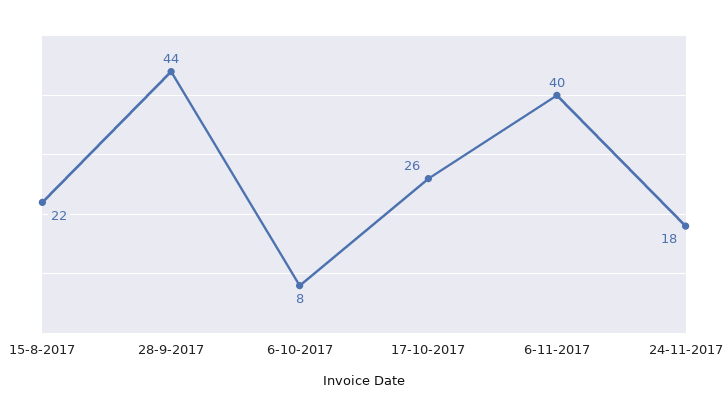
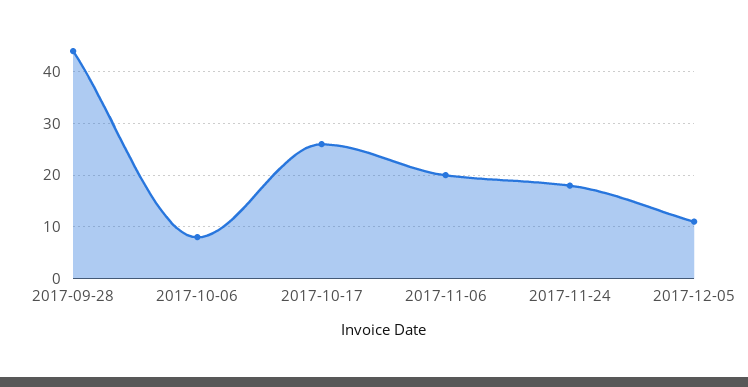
15-8-2017: 22 -> none
6-11-2017: 40 -> 20
2017-12-05: none -> 10

